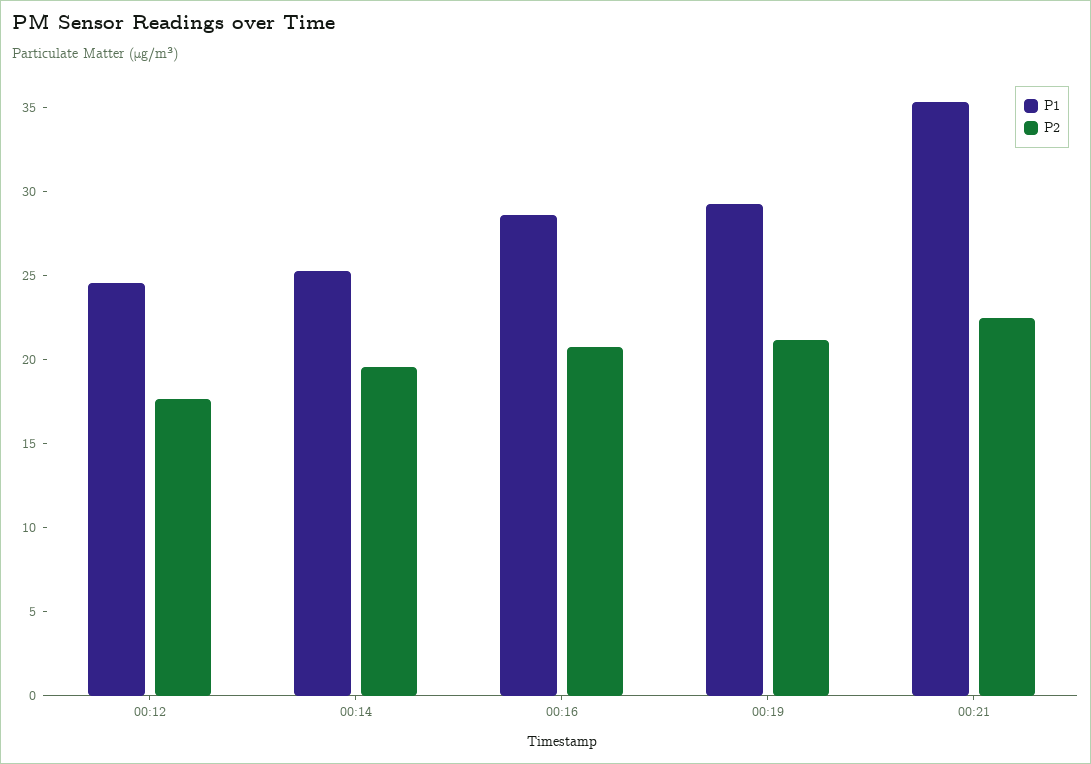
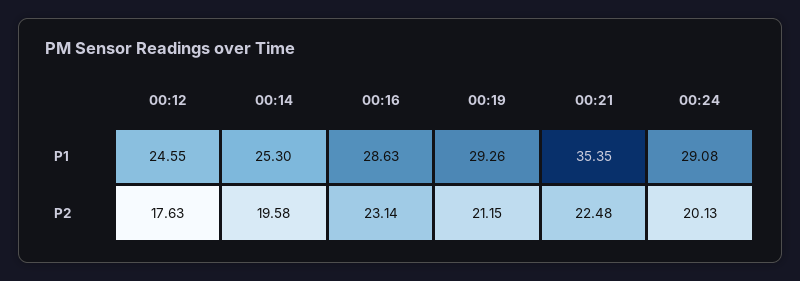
P2, 00:16: 21 -> 23.14
P1, 00:24: none -> 29.08
P2, 00:24: none -> 20.13

